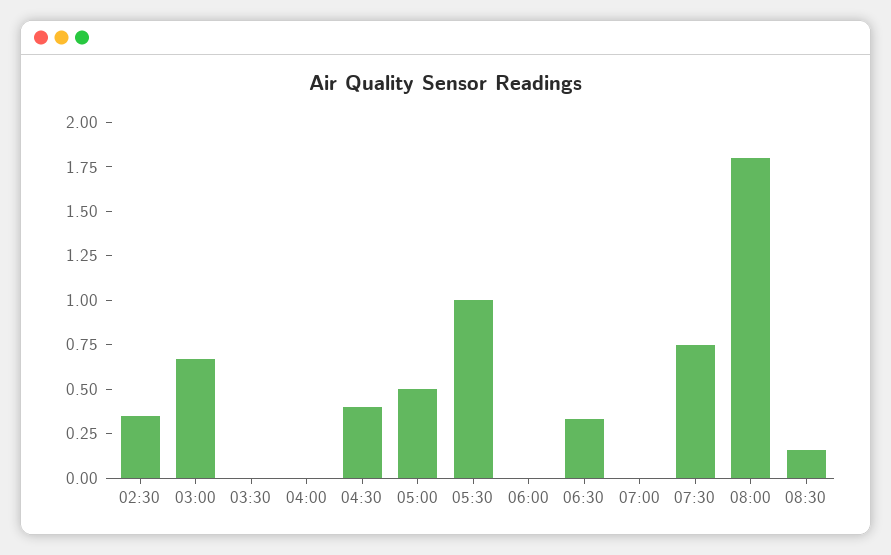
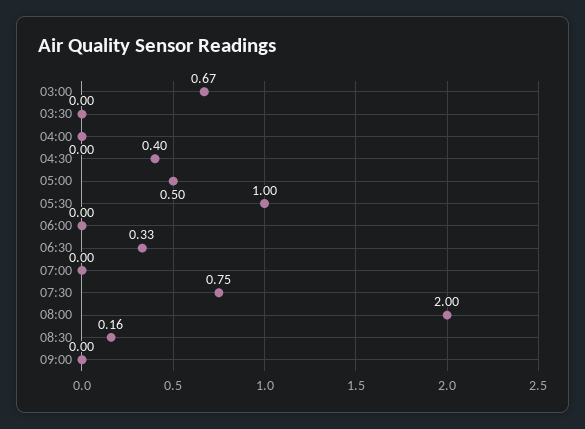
02:30: 0.35 -> none
08:00: 1.8 -> 2
09:00: none -> 0

